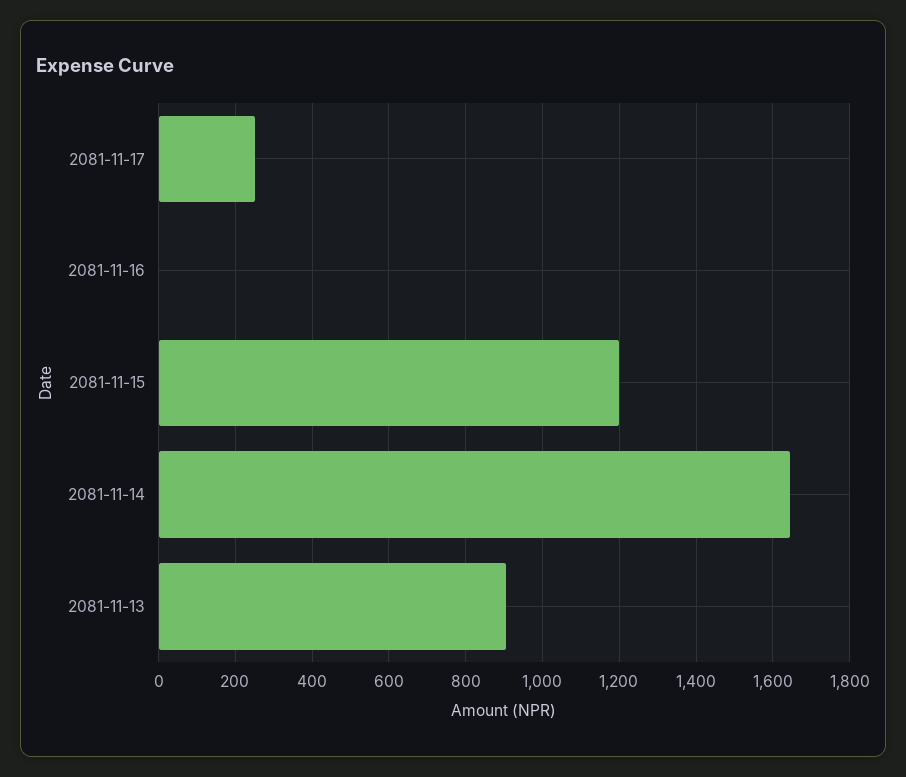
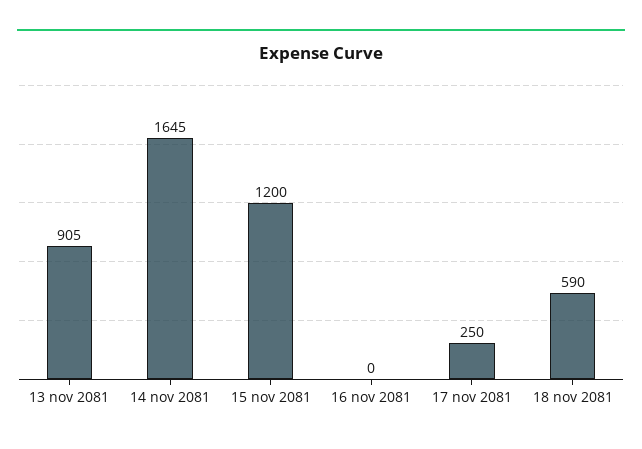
18 nov 2081: none -> 590

